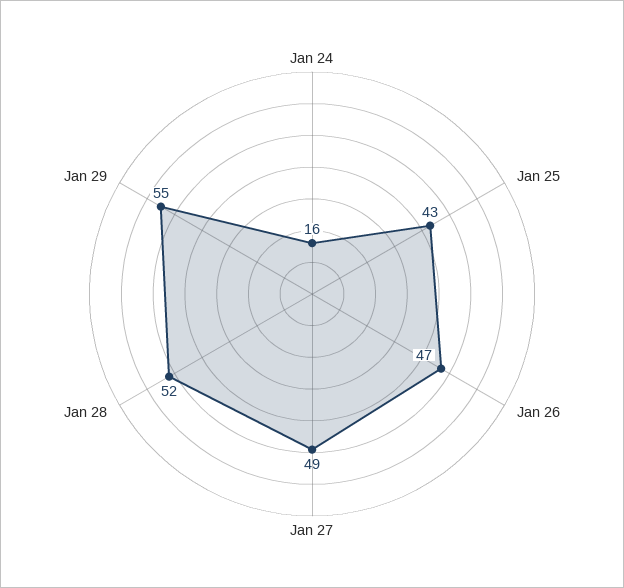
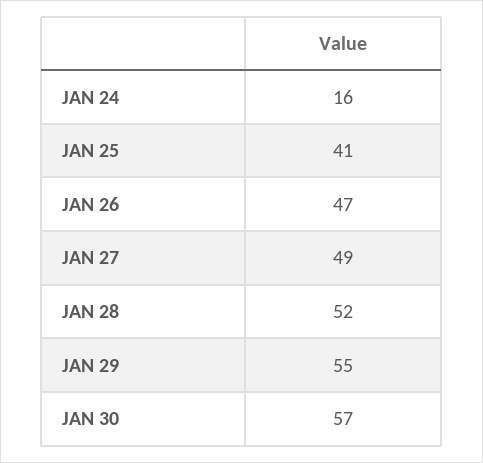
Jan 25: 43 -> 41
JAN 30: none -> 57

